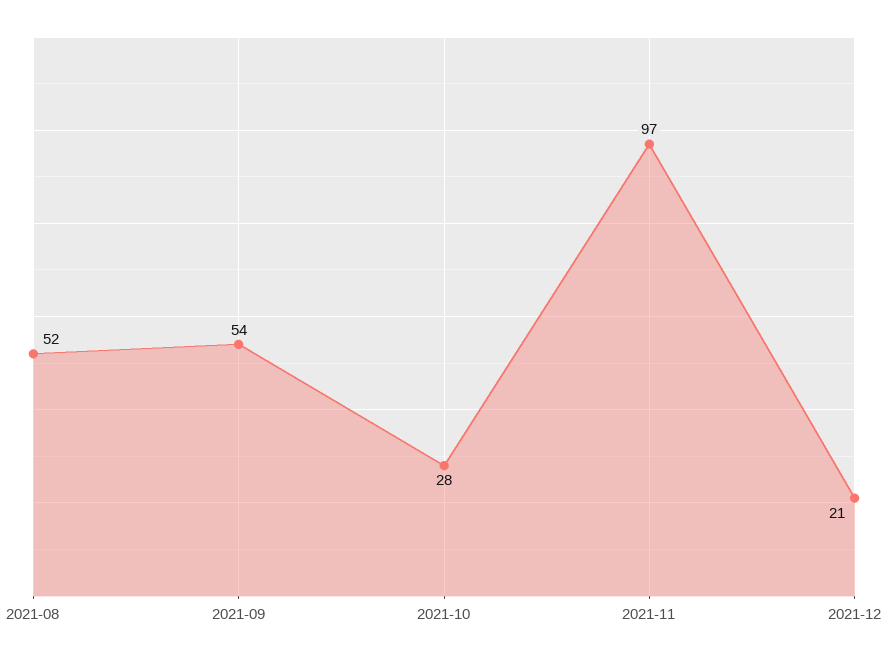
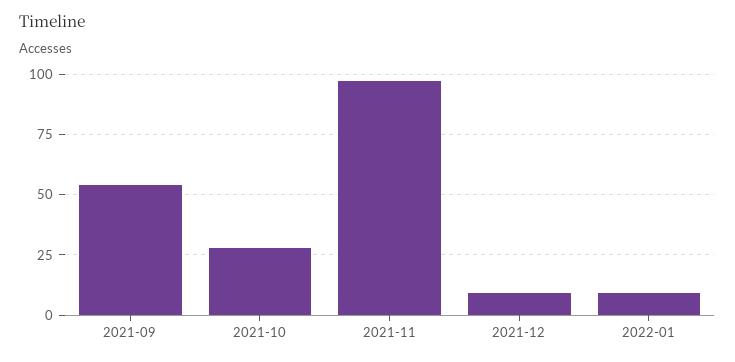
2021-08: 52 -> none
2021-12: 21 -> 10
2022-01: none -> 10

